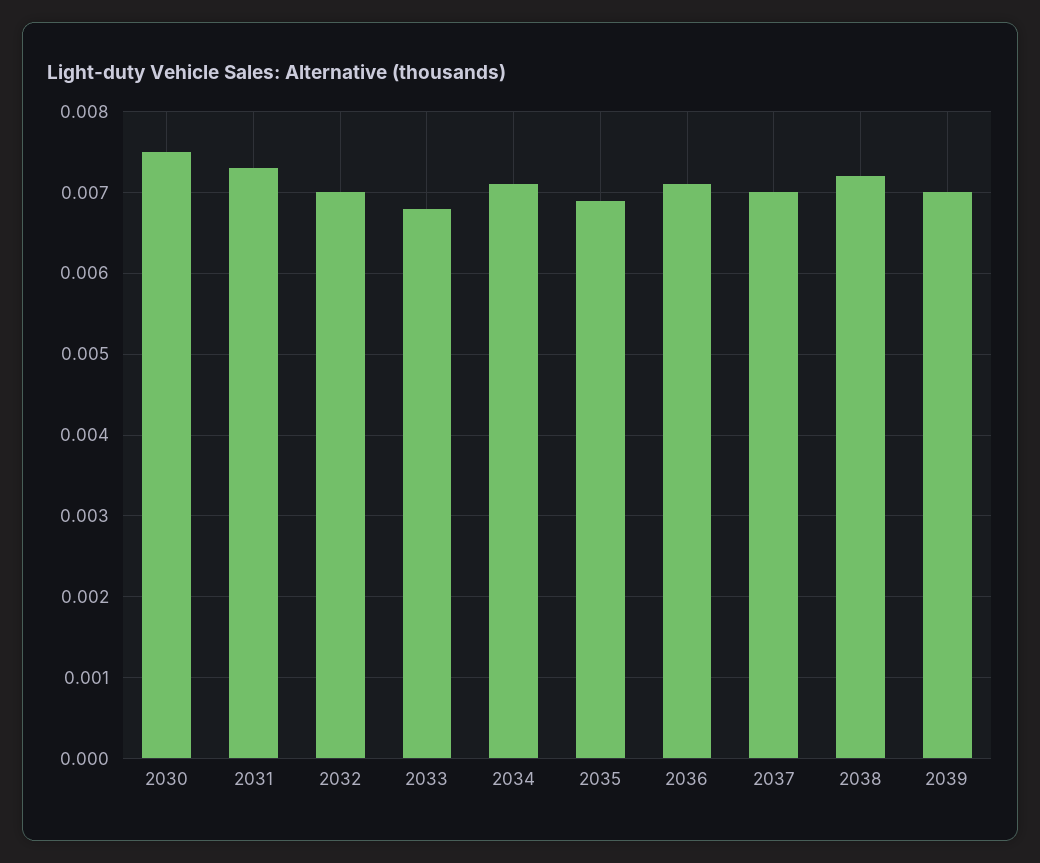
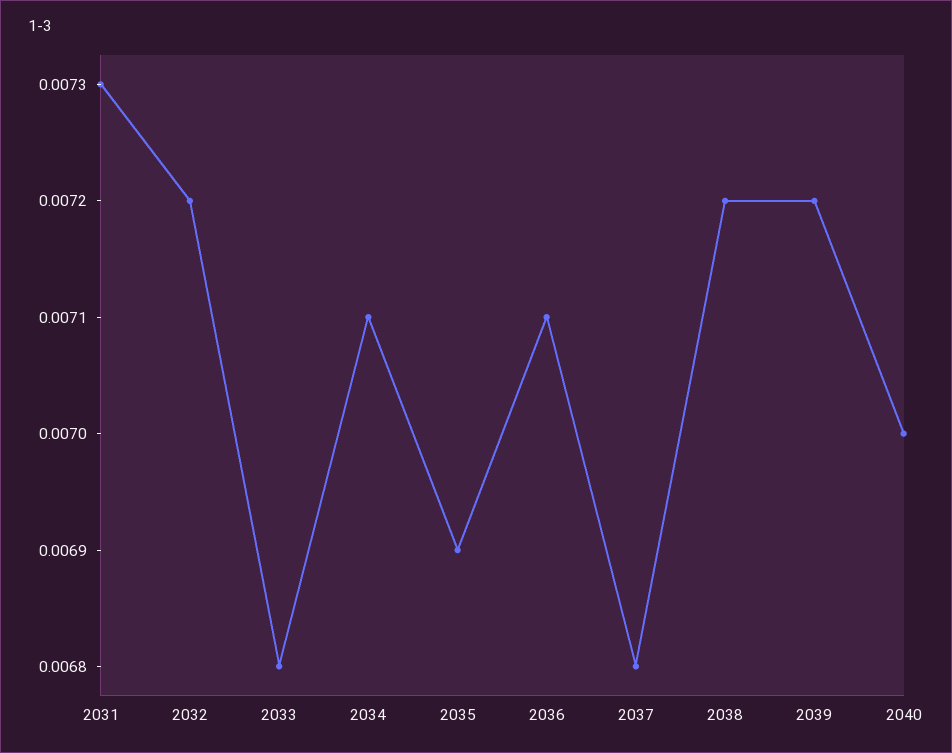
2030: 0.0075 -> none
2032: 0.007 -> 0.0072
2037: 0.007 -> 0.0068
2039: 0.007 -> 0.0072
2040: none -> 0.007

